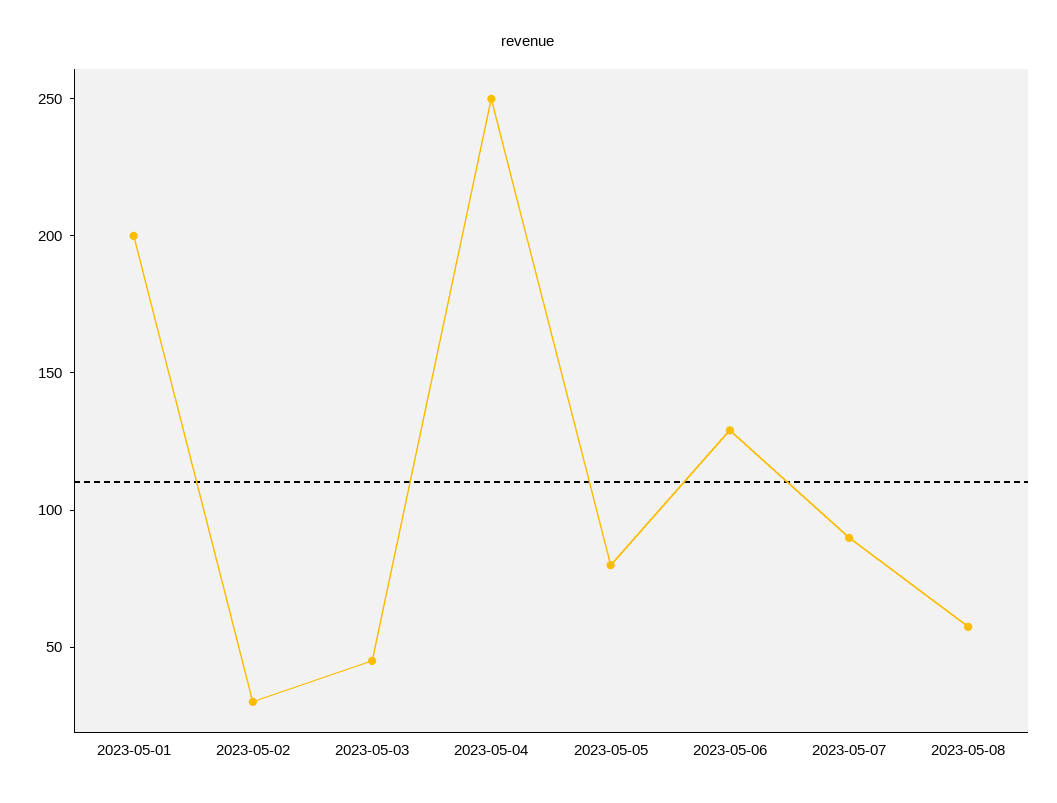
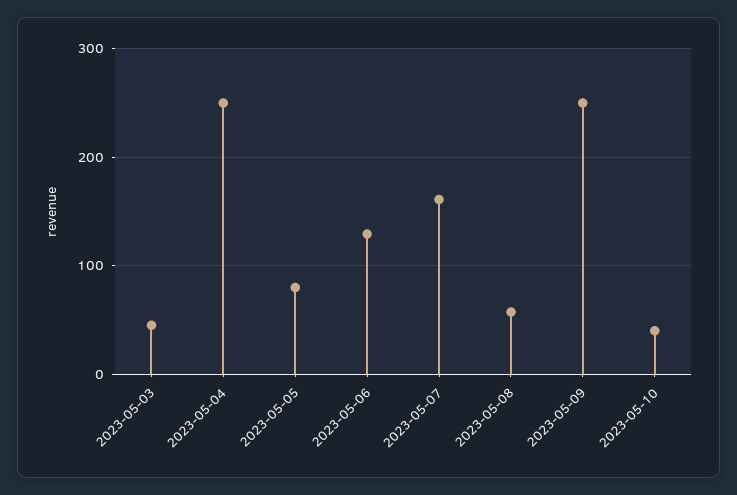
2023-05-01: 200 -> none
2023-05-02: 30 -> none
2023-05-07: 90 -> 160
2023-05-09: none -> 250
2023-05-10: none -> 40

